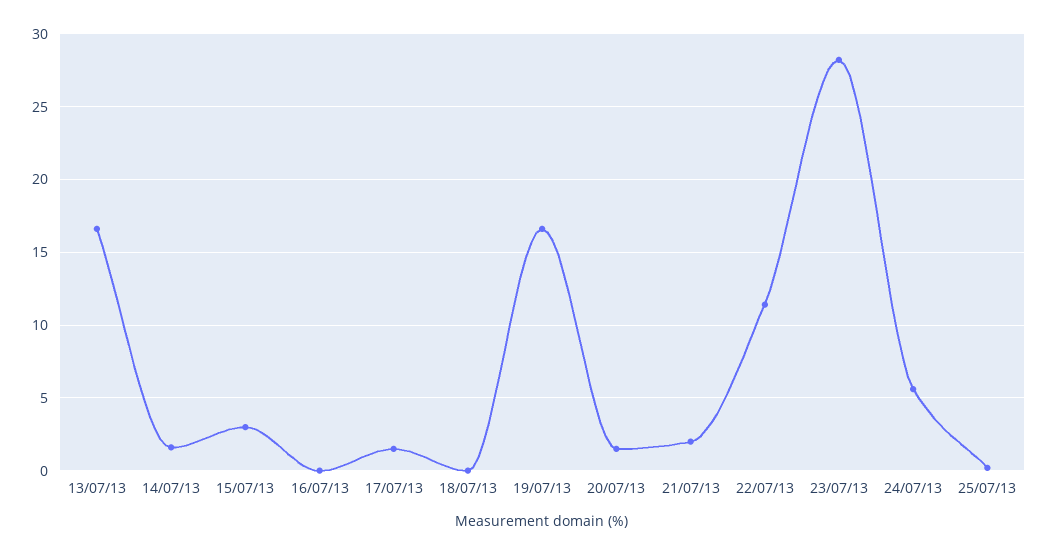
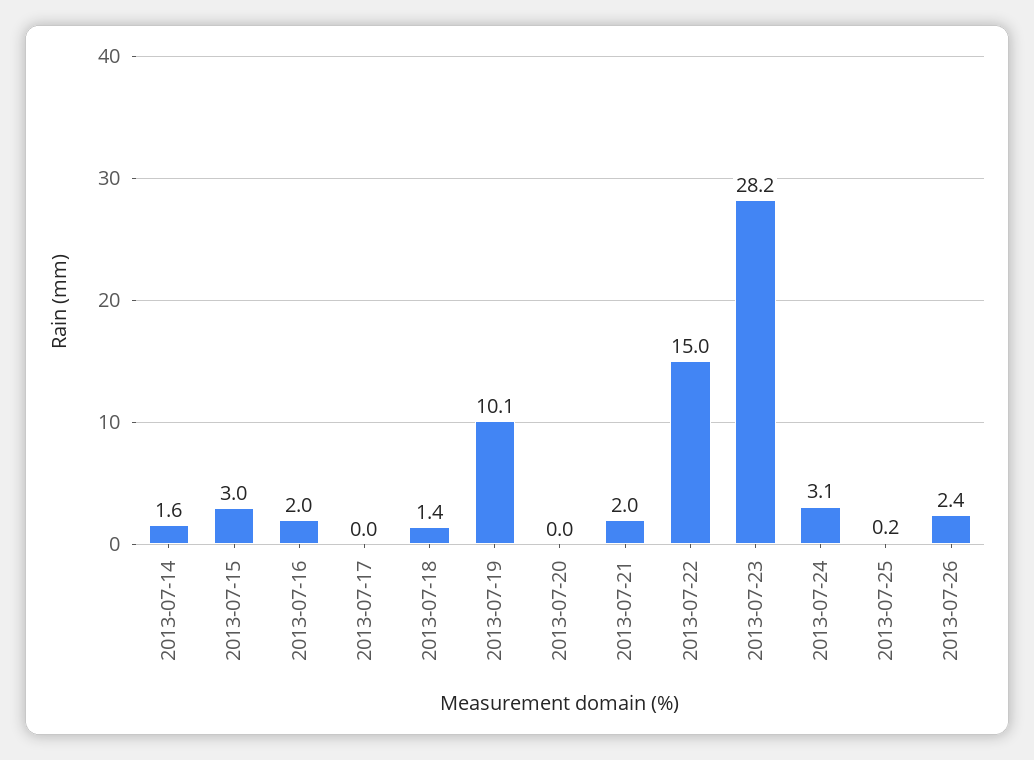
13/07/13: 16.5 -> none
16/07/13: 0 -> 2
17/07/13: 1.5 -> 0
18/07/13: 0 -> 1.4
19/07/13: 16.5 -> 10.1
20/07/13: 1.5 -> 0
22/07/13: 11.5 -> 15
24/07/13: 5.5 -> 3.1
2013-07-26: none -> 2.4

